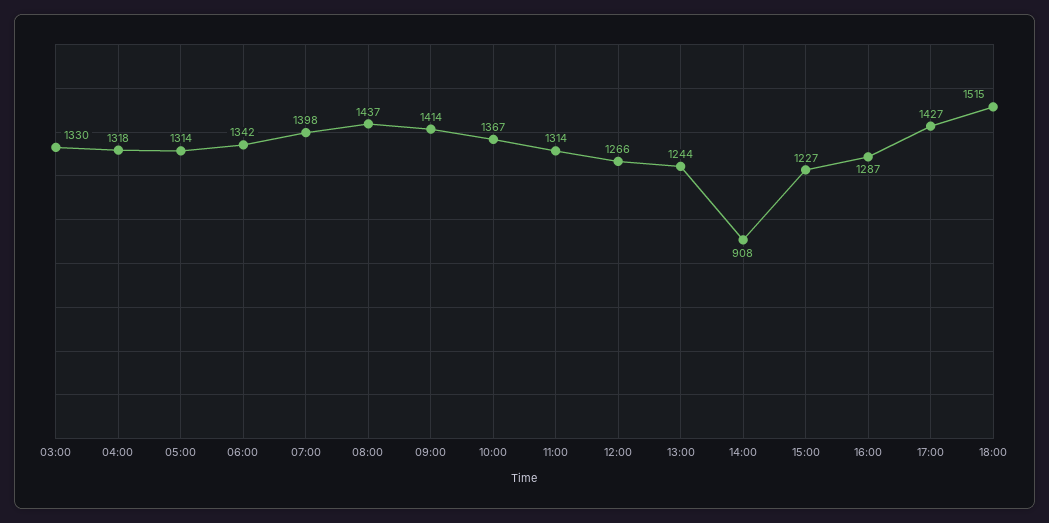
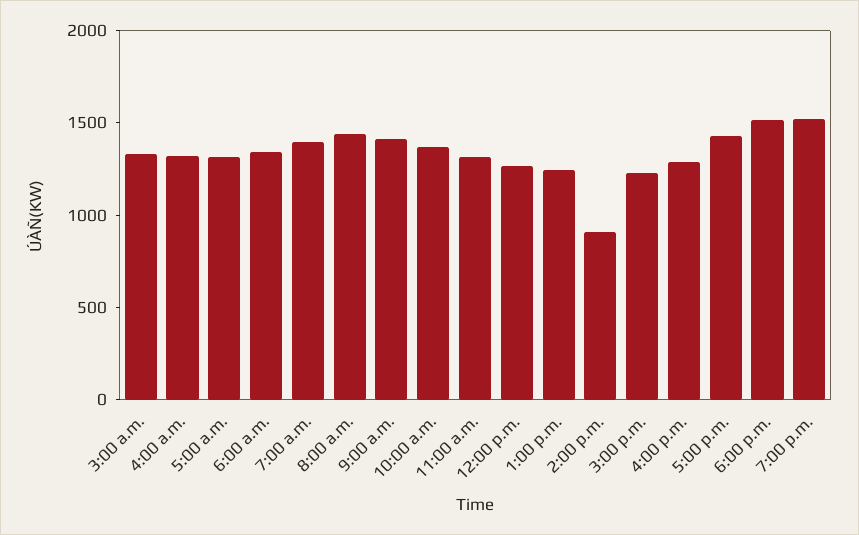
7:00 p.m.: none -> 1500

